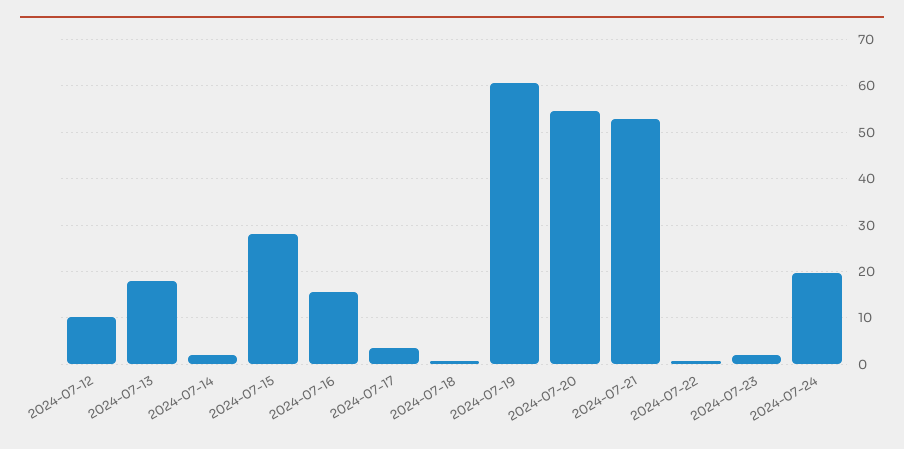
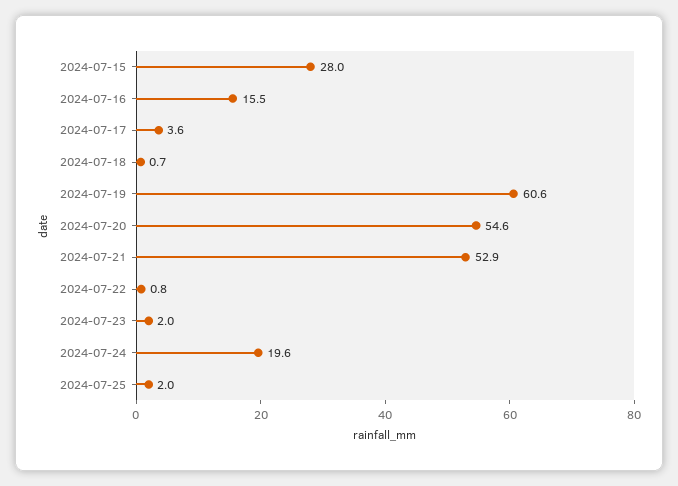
2024-07-12: 10 -> none
2024-07-13: 18 -> none
2024-07-14: 2 -> none
2024-07-25: none -> 2

